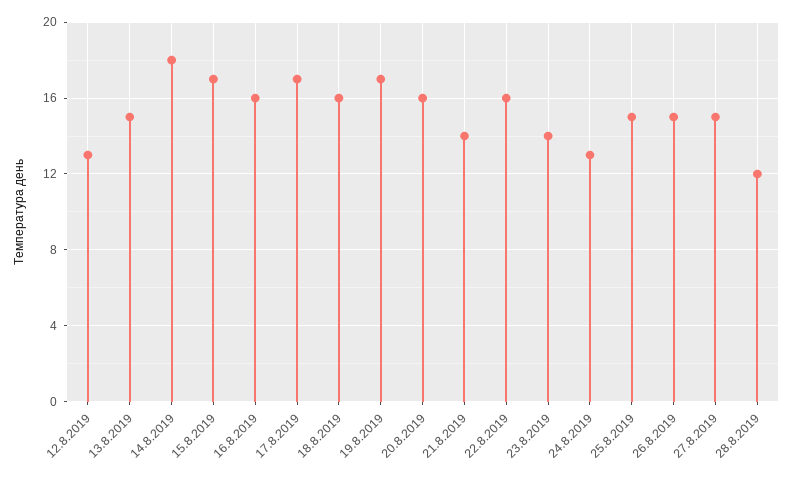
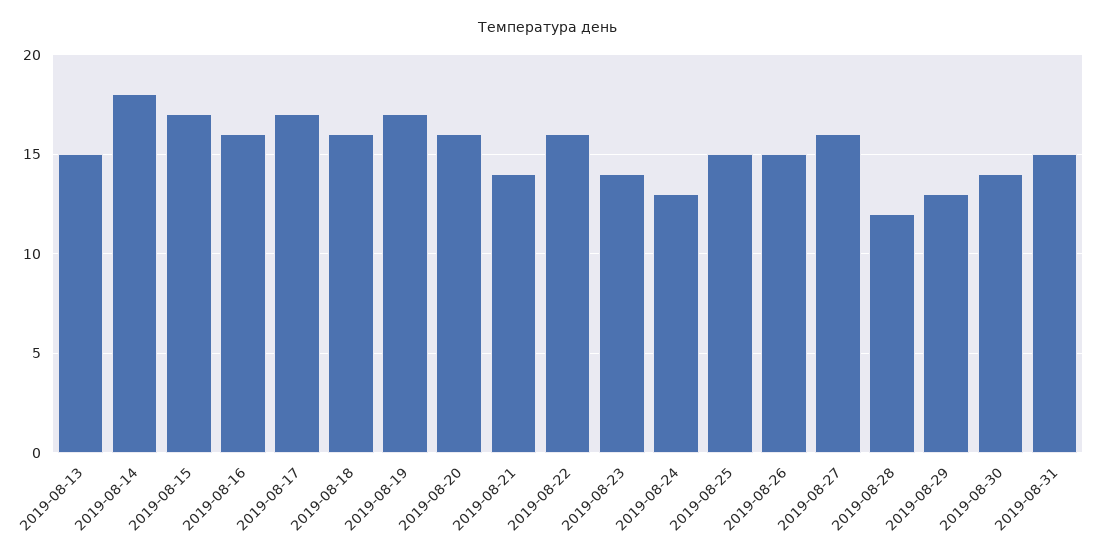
12.8.2019: 13 -> none
27.8.2019: 15 -> 16
2019-08-29: none -> 13
2019-08-30: none -> 14
2019-08-31: none -> 15

